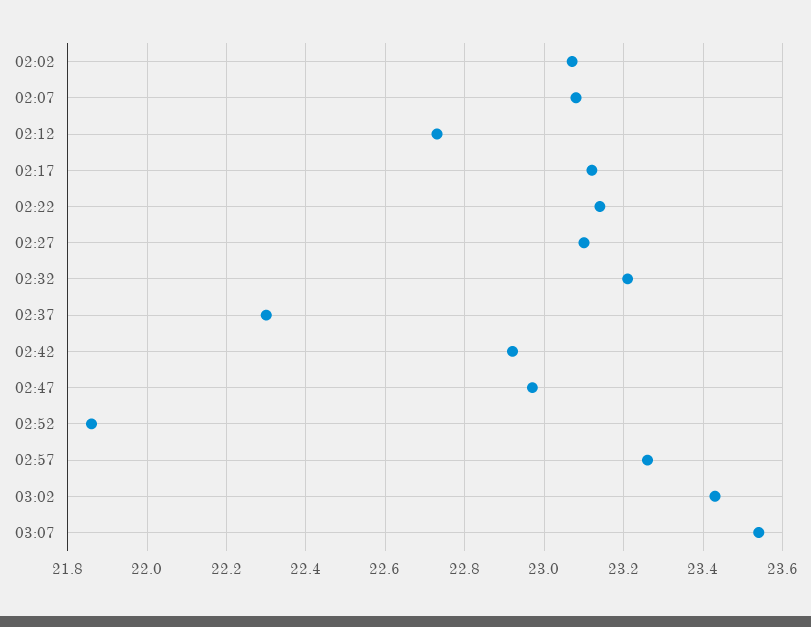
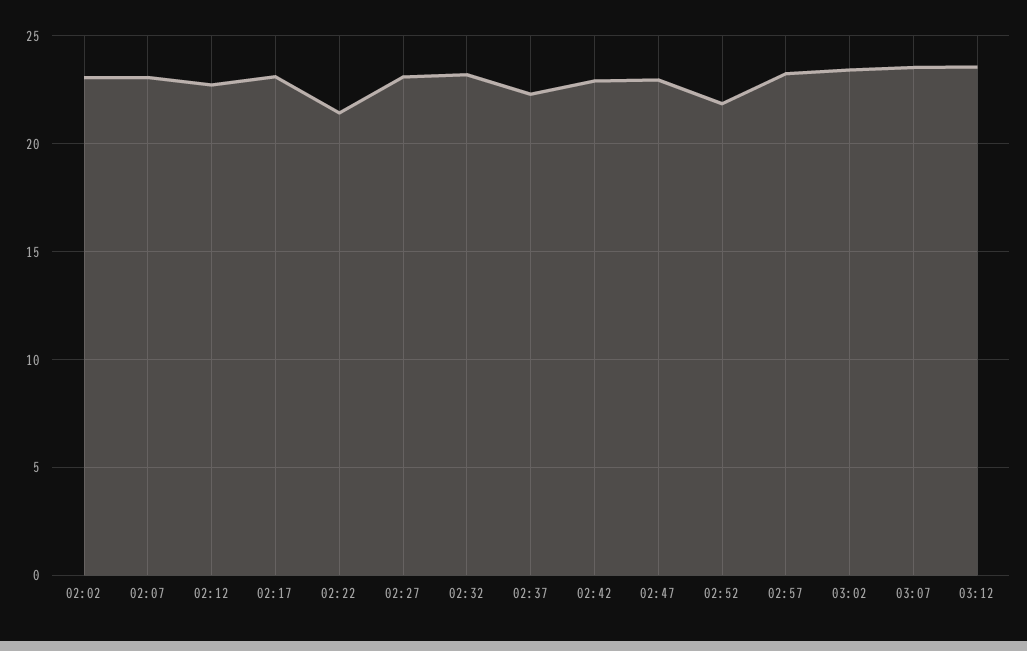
02:22: 23.15 -> 21.5
03:12: none -> 23.5

